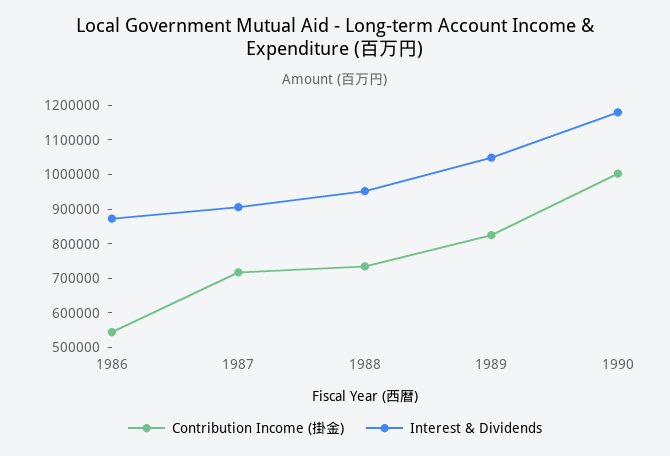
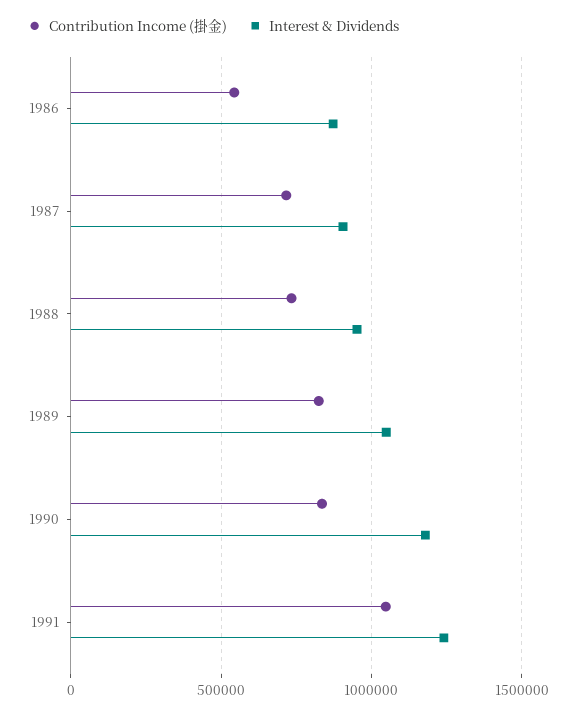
Contribution Income (掛金), 1990: 1000000 -> 850000
Contribution Income (掛金), 1991: none -> 1050000
Interest & Dividends, 1991: none -> 1250000

